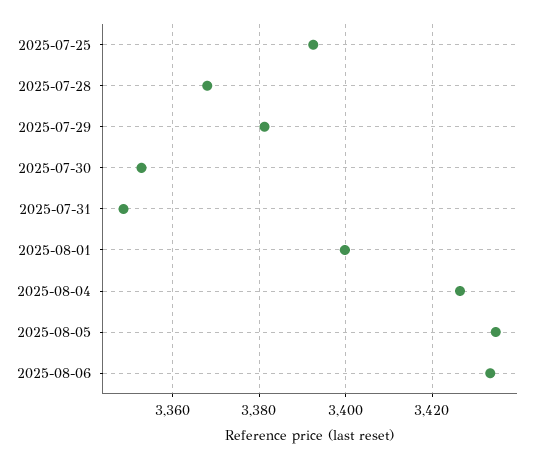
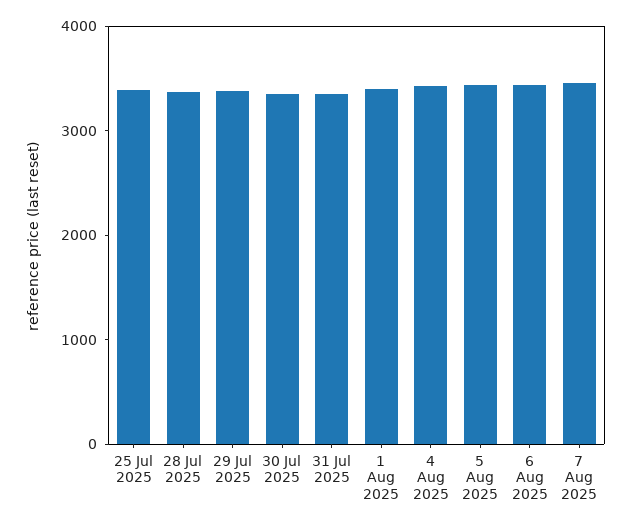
7 Aug 2025: none -> 3400

